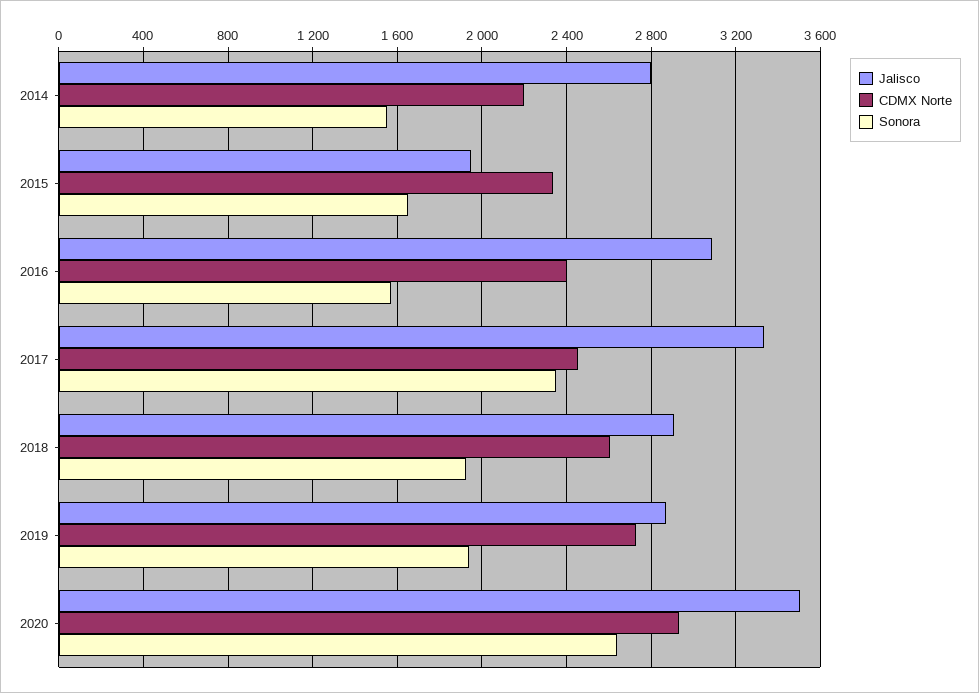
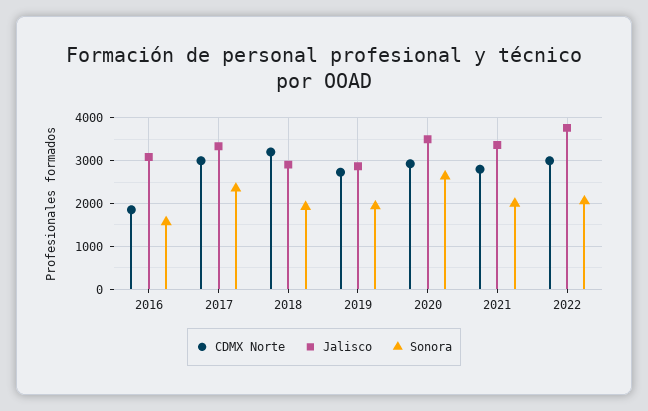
Jalisco, 2014: 2800 -> none
CDMX Norte, 2014: 2200 -> none
Sonora, 2014: 1550 -> none
Jalisco, 2015: 1950 -> none
CDMX Norte, 2015: 2350 -> none
Sonora, 2015: 1650 -> none
CDMX Norte, 2016: 2400 -> 1800
CDMX Norte, 2017: 2450 -> 3000
CDMX Norte, 2018: 2600 -> 3200
CDMX Norte, 2021: none -> 2800
Jalisco, 2021: none -> 3400
Sonora, 2021: none -> 2000
CDMX Norte, 2022: none -> 3000
Jalisco, 2022: none -> 3800
Sonora, 2022: none -> 2000

